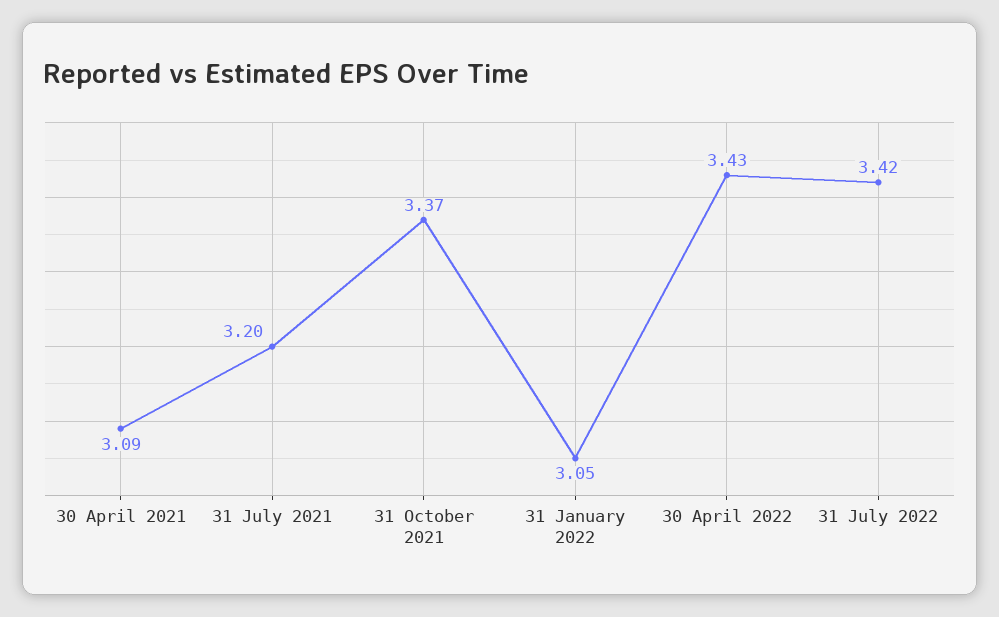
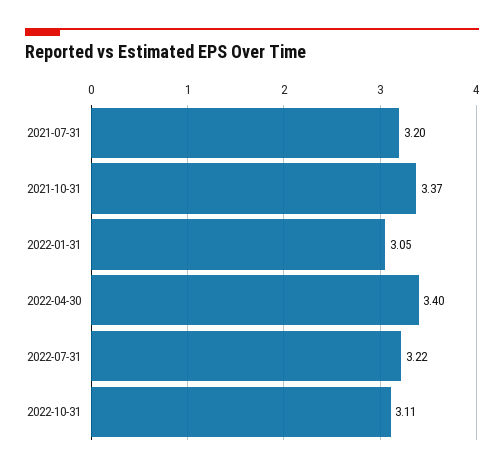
30 April 2021: 3.09 -> none
30 April 2022: 3.43 -> 3.4
31 July 2022: 3.42 -> 3.22
2022-10-31: none -> 3.11

